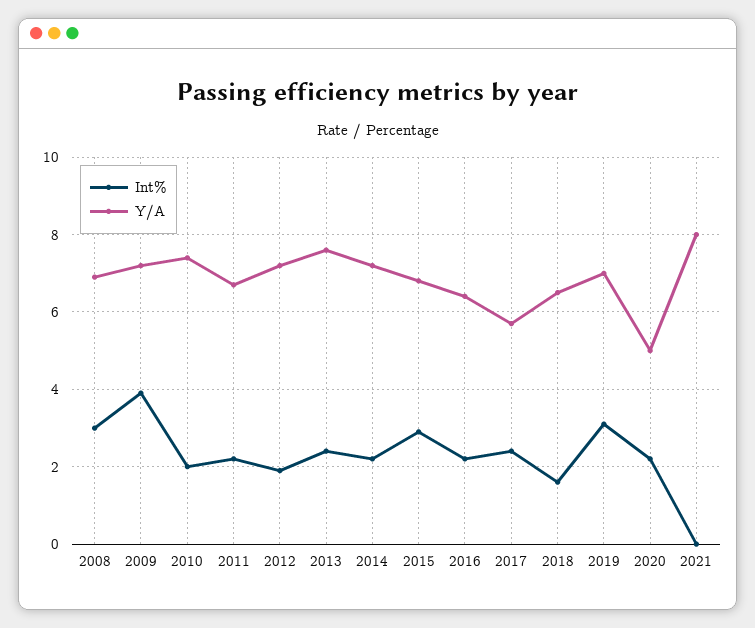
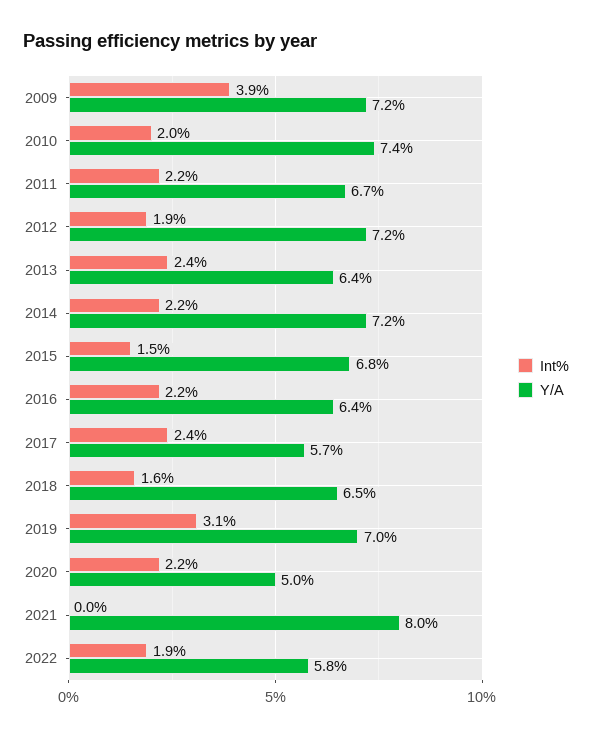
Int%, 2008: 3 -> none
Y/A, 2008: 7 -> none
Y/A, 2013: 7.5 -> 6.4
Int%, 2015: 3 -> 1.5
Int%, 2022: none -> 1.9
Y/A, 2022: none -> 5.8

